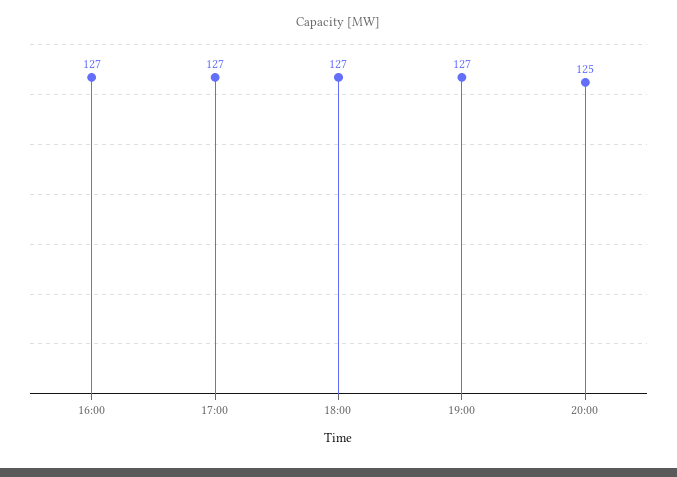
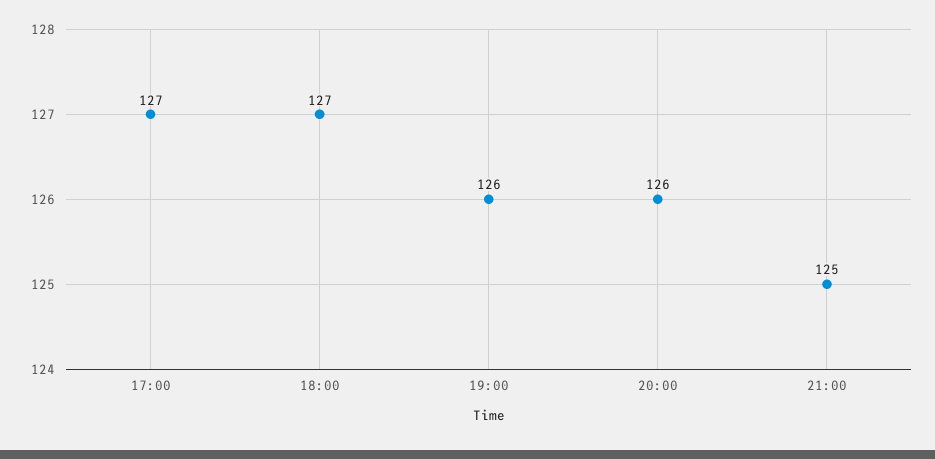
16:00: 127 -> none
19:00: 127 -> 126
20:00: 125 -> 126
21:00: none -> 125

